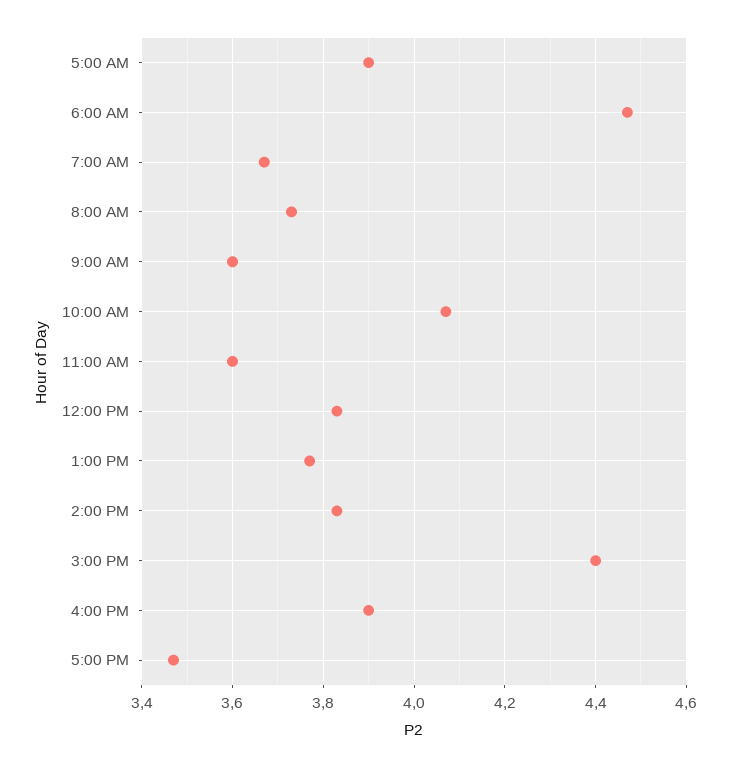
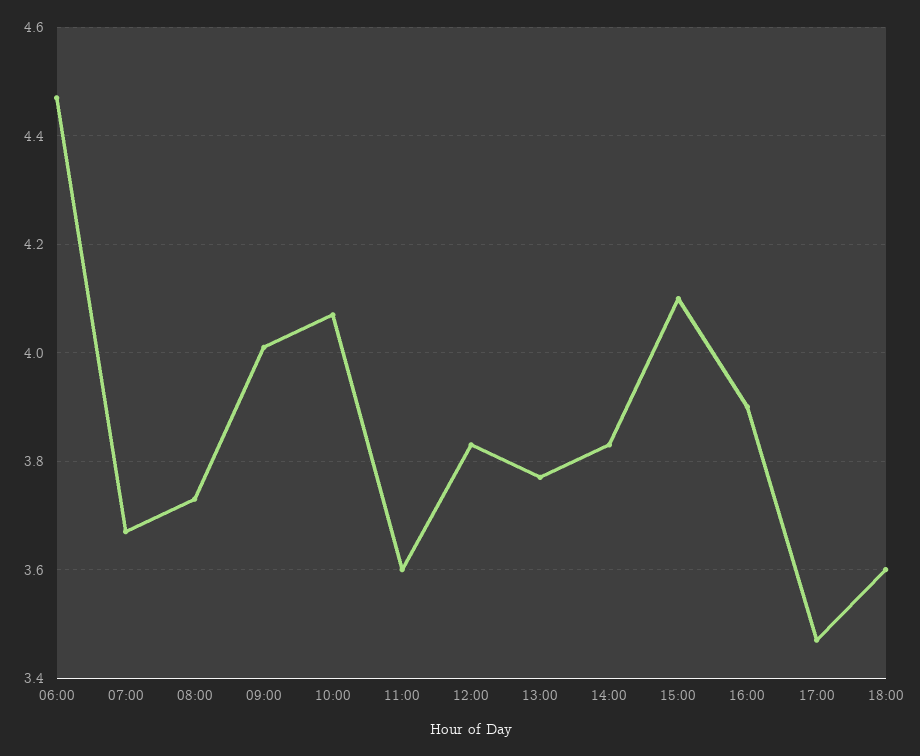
5:00 AM: 3.9 -> none
9:00 AM: 3.6 -> 4
3:00 PM: 4.4 -> 4.1
18:00: none -> 3.6

